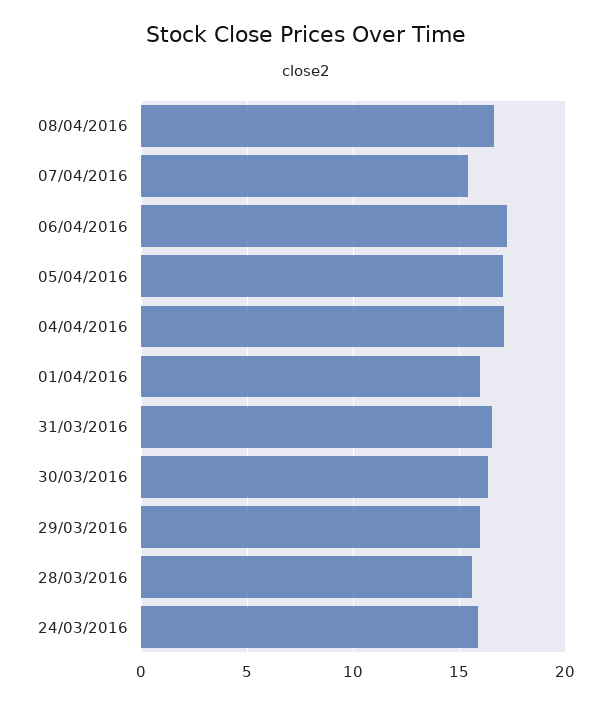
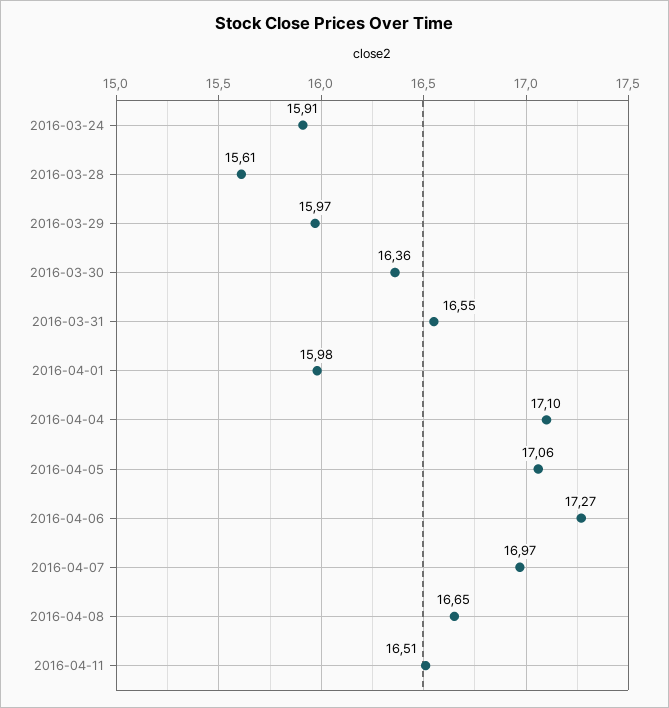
07/04/2016: 15.5 -> 16.97
2016-04-11: none -> 16.51

